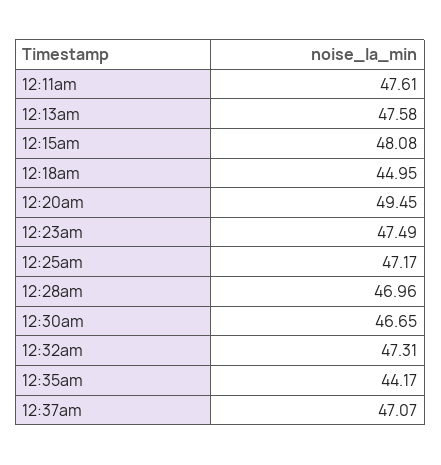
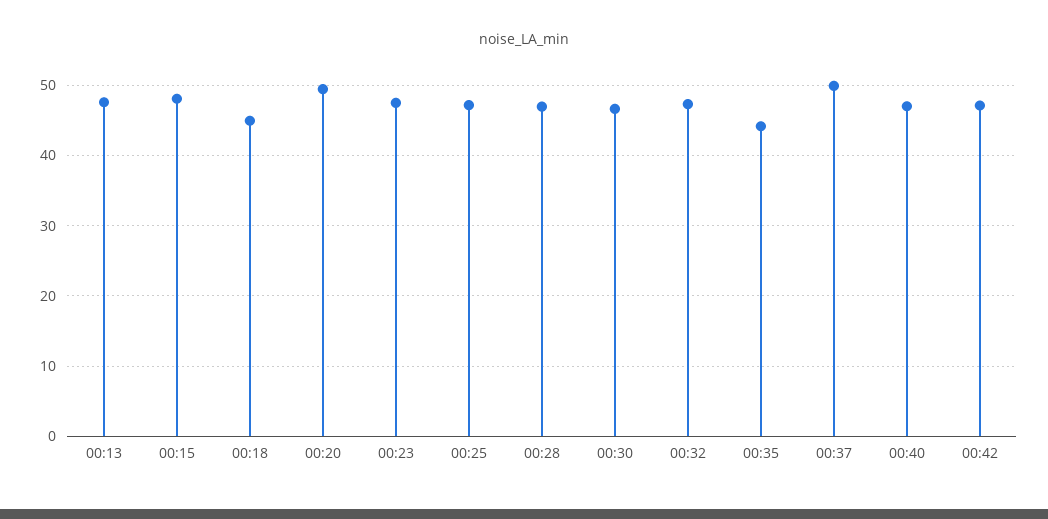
12:11am: 47.61 -> none
12:37am: 47.07 -> 50
00:40: none -> 47
00:42: none -> 47

